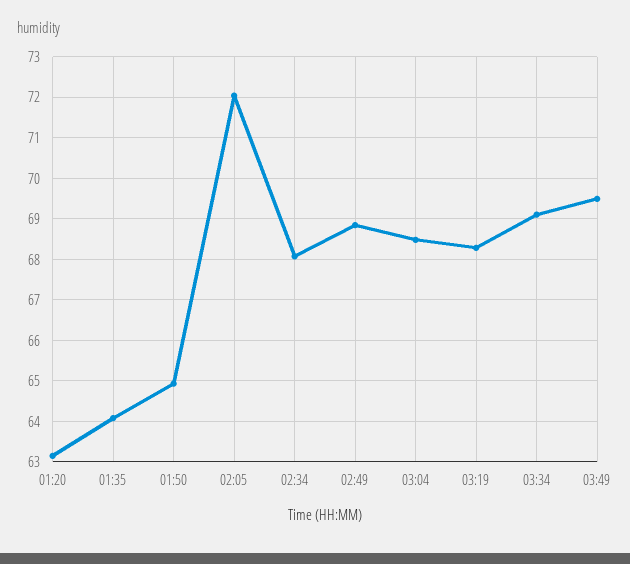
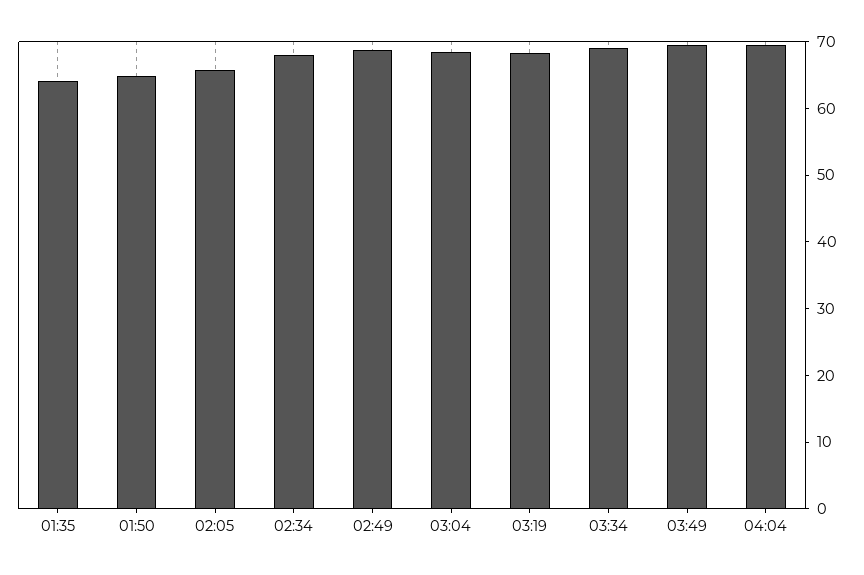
01:20: 63.2 -> none
02:05: 72 -> 66
04:04: none -> 70

